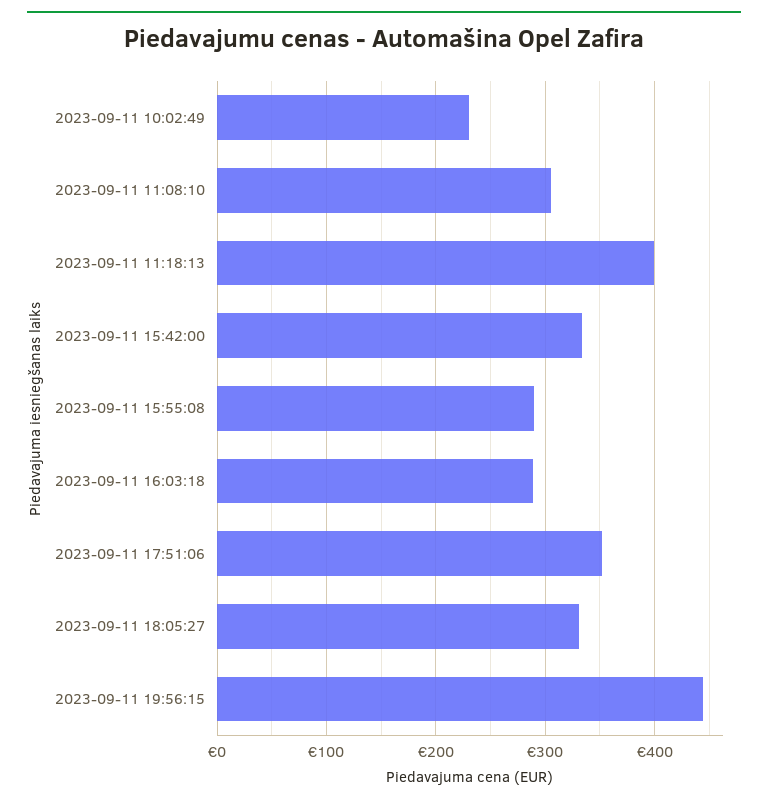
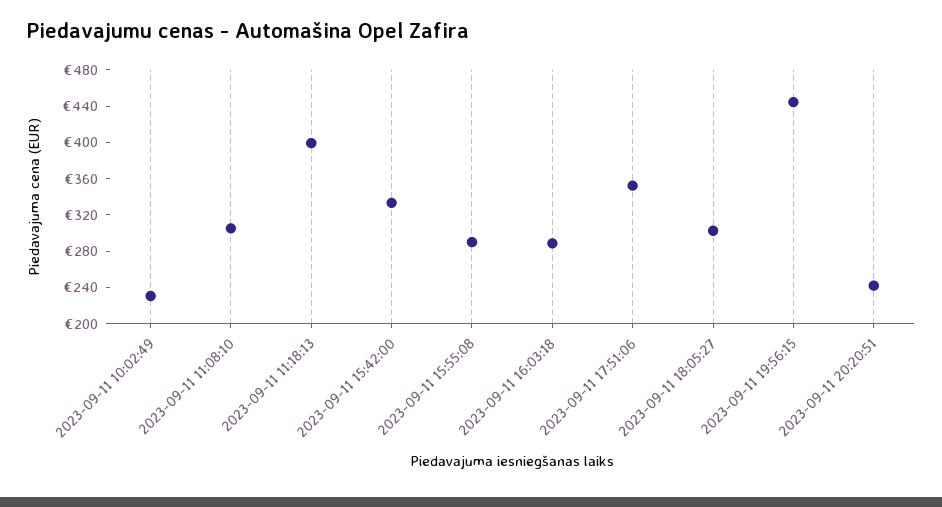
2023-09-11 18:05:27: 330 -> 300
2023-09-11 20:20:51: none -> 240

